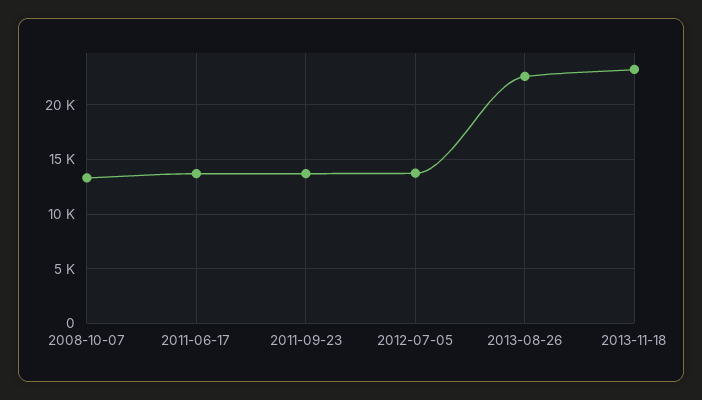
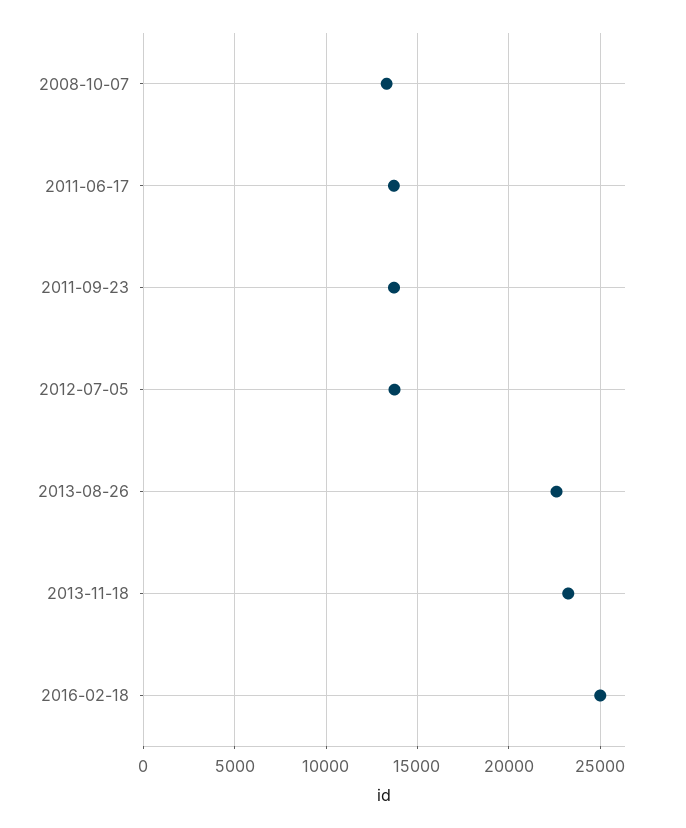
2016-02-18: none -> 25000

